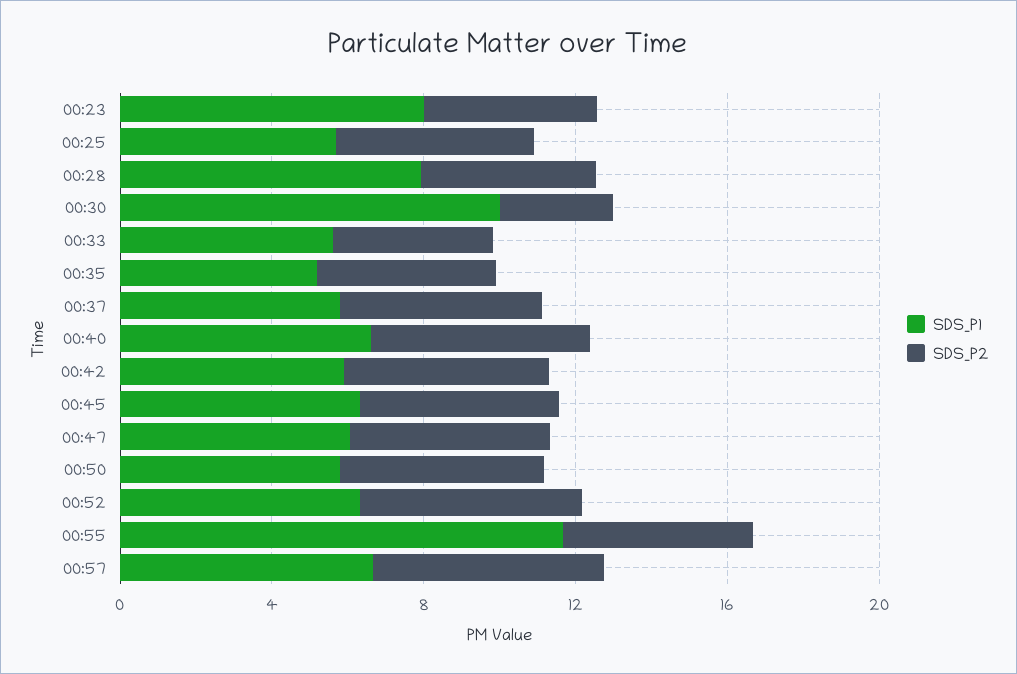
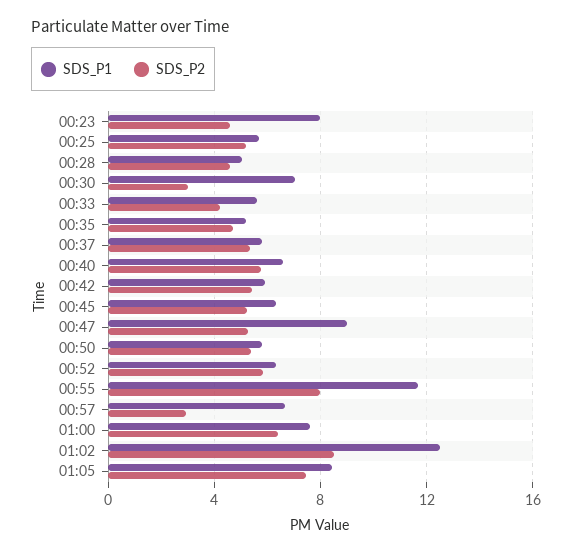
SDS_P1, 00:28: 8 -> 5
SDS_P1, 00:30: 10 -> 7
SDS_P1, 00:47: 6 -> 9
SDS_P2, 00:55: 5 -> 8
SDS_P2, 00:57: 6 -> 3
SDS_P1, 01:00: none -> 7.5
SDS_P2, 01:00: none -> 6.5
SDS_P1, 01:02: none -> 12.5
SDS_P2, 01:02: none -> 8.5
SDS_P1, 01:05: none -> 8.5
SDS_P2, 01:05: none -> 7.5

